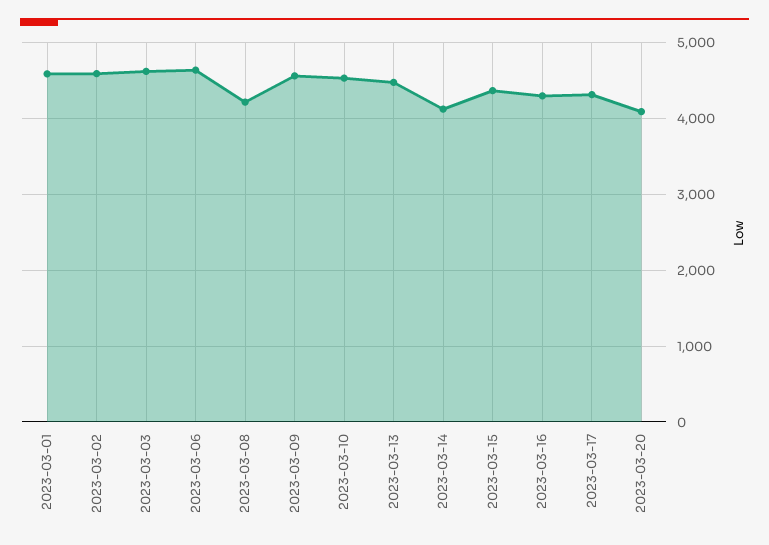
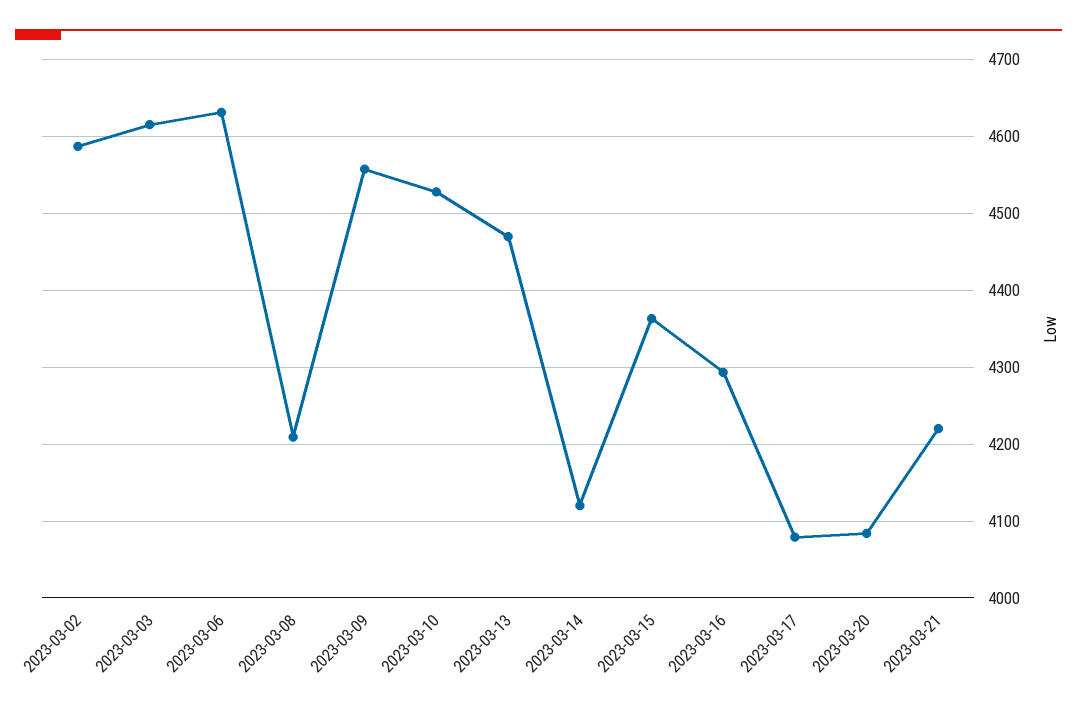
2023-03-01: 4600 -> none
2023-03-17: 4300 -> 4080
2023-03-21: none -> 4220

